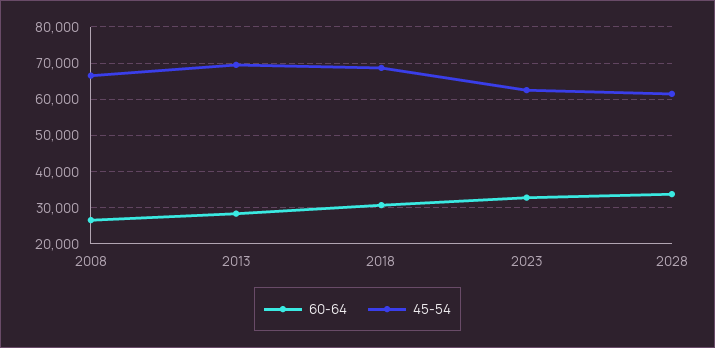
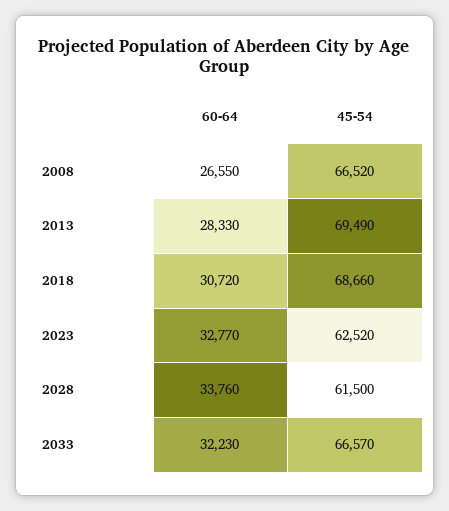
60-64, 2033: none -> 32230
45-54, 2033: none -> 66570

